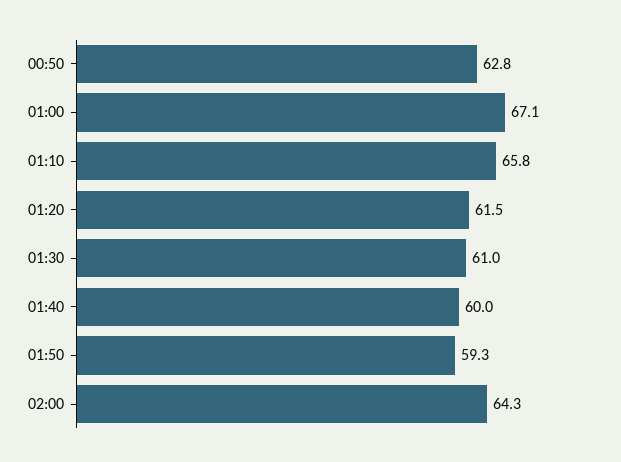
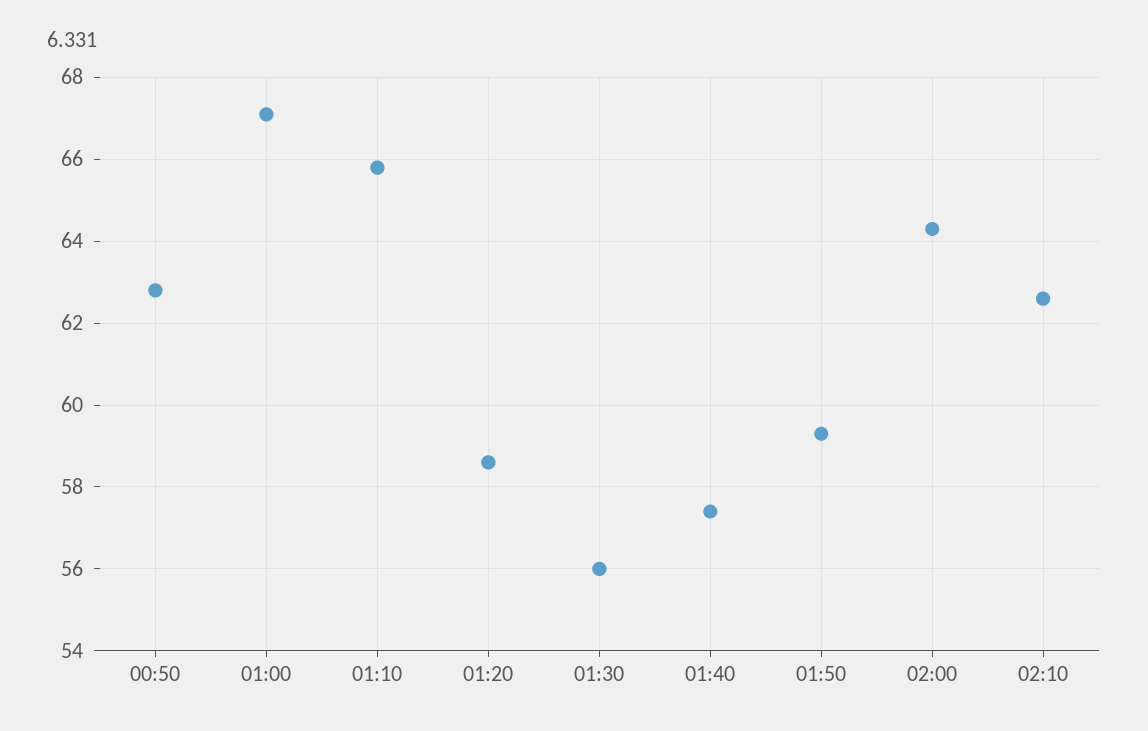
01:20: 61.5 -> 58.5
01:30: 61 -> 56
01:40: 60 -> 57.5
02:10: none -> 62.5

